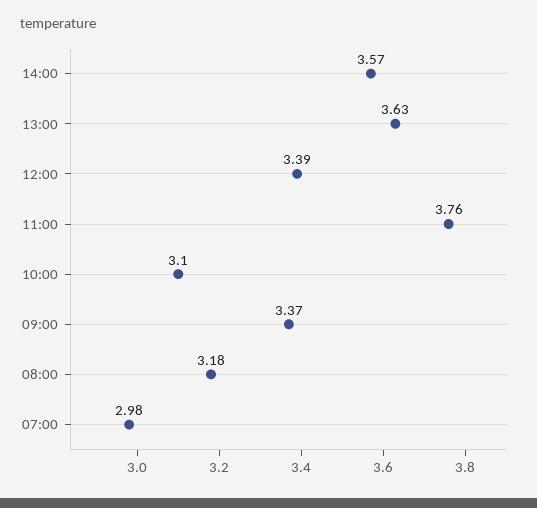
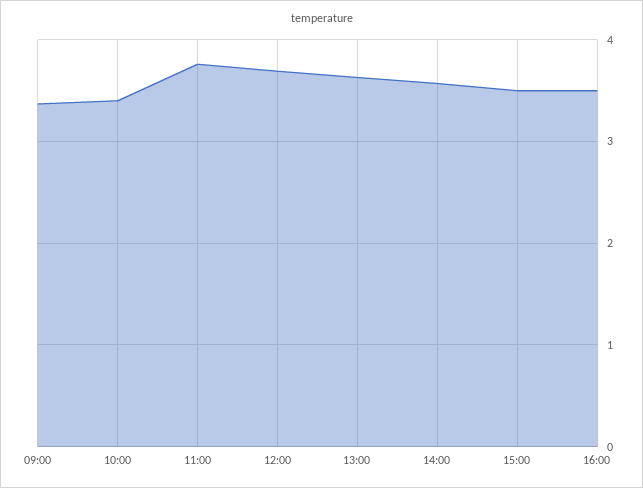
12:00: 3.39 -> 3.7
10:00: 3.1 -> 3.4
08:00: 3.18 -> none
07:00: 2.98 -> none
15:00: none -> 3.5
16:00: none -> 3.5

